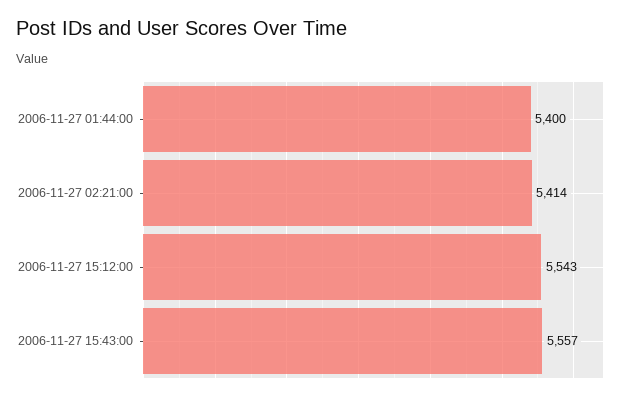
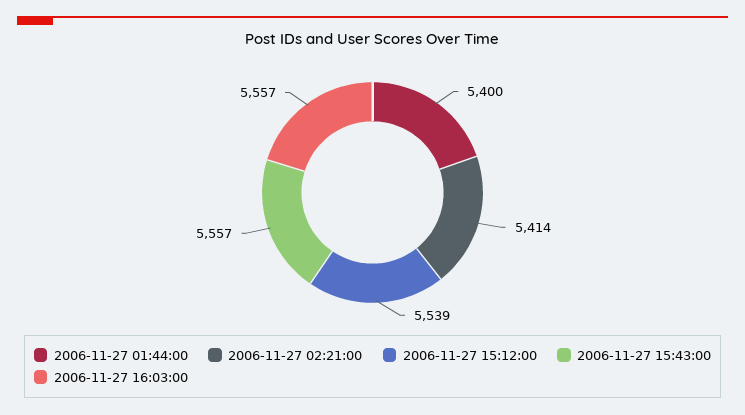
2006-11-27 15:12:00: 5543 -> 5539
2006-11-27 16:03:00: none -> 5557

